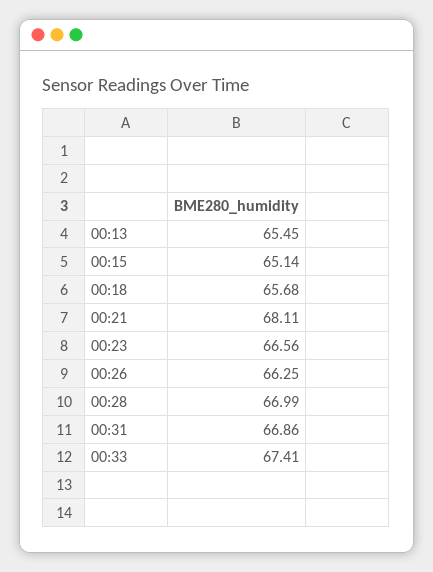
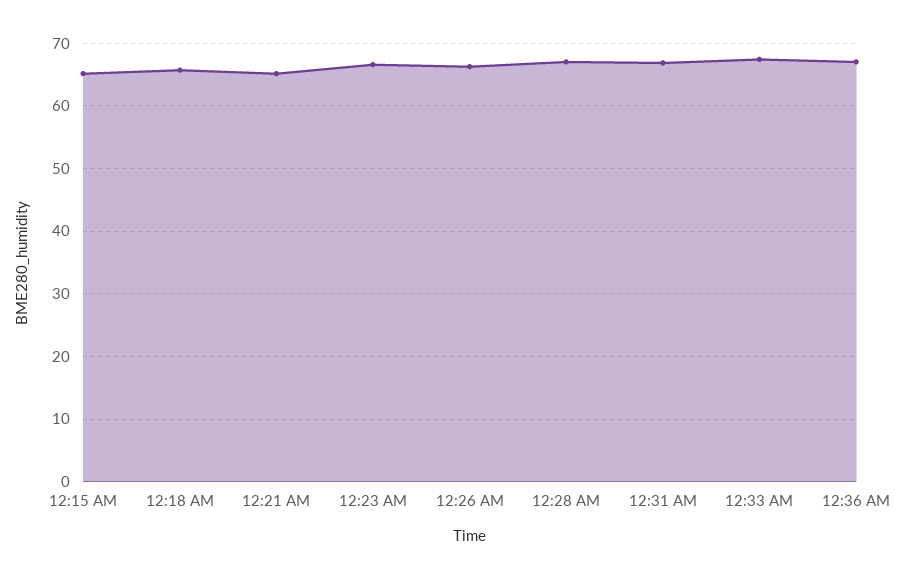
00:13: 65.45 -> none
00:21: 68.11 -> 65
12:36 AM: none -> 67

